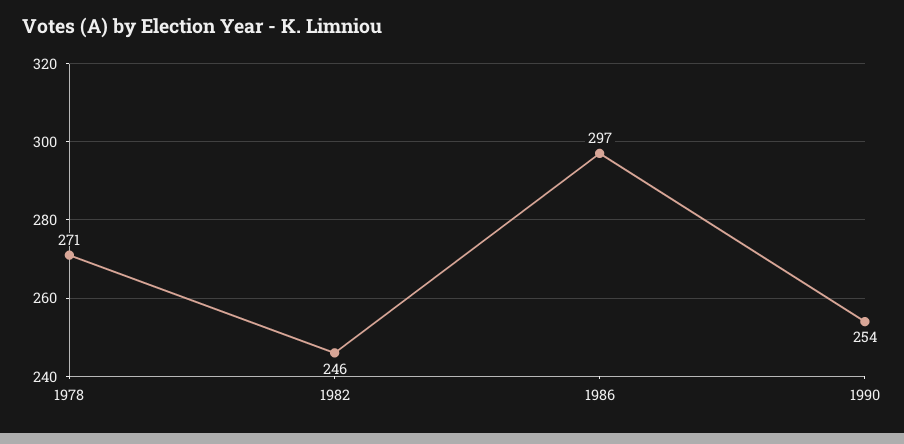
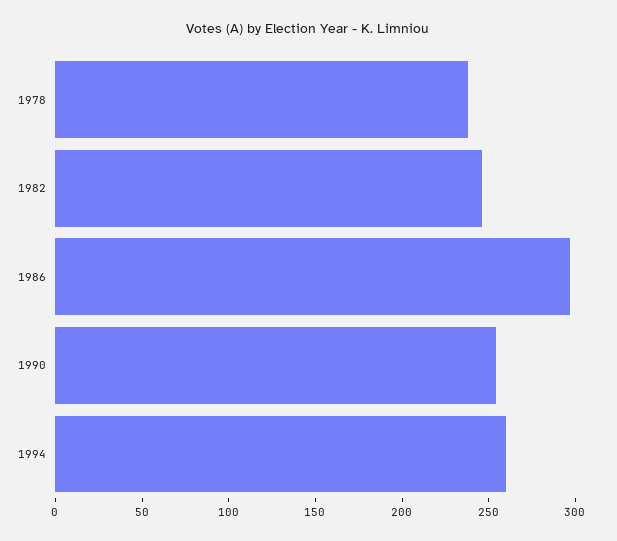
1978: 271 -> 240
1994: none -> 260

